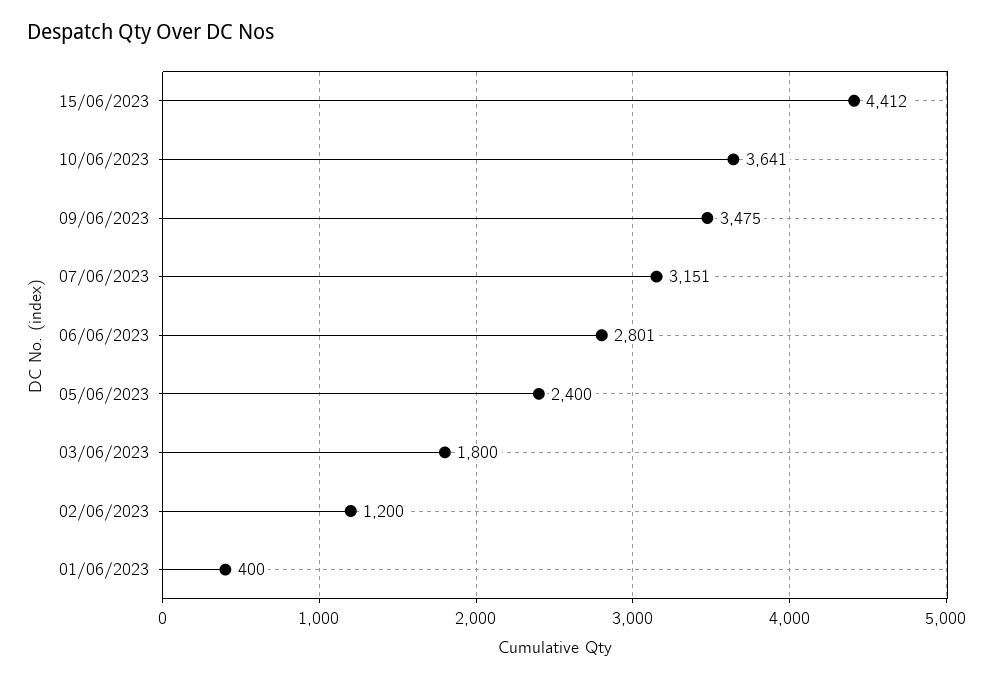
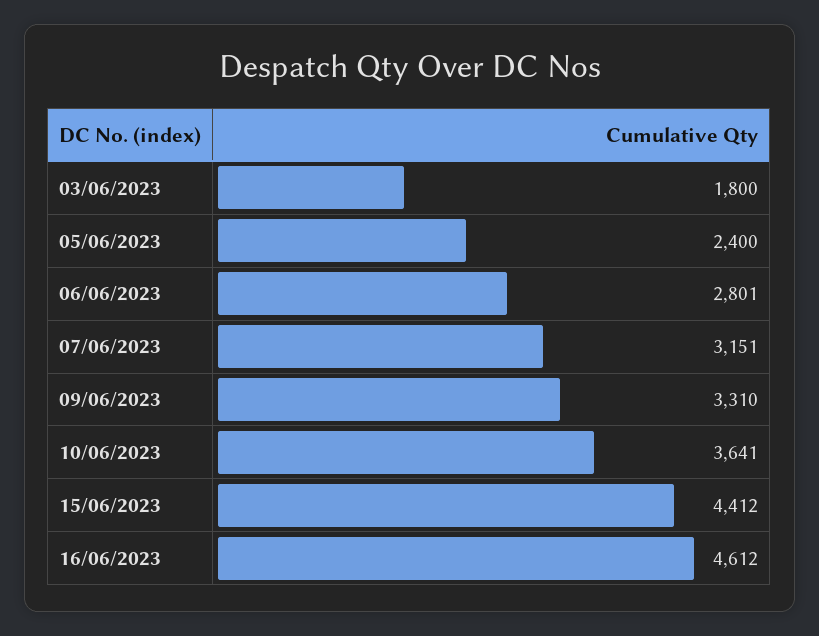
09/06/2023: 3475 -> 3310
02/06/2023: 1200 -> none
01/06/2023: 400 -> none
16/06/2023: none -> 4612

